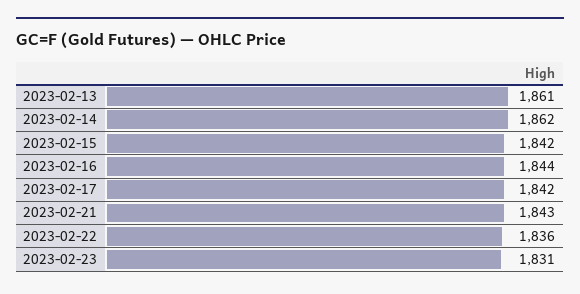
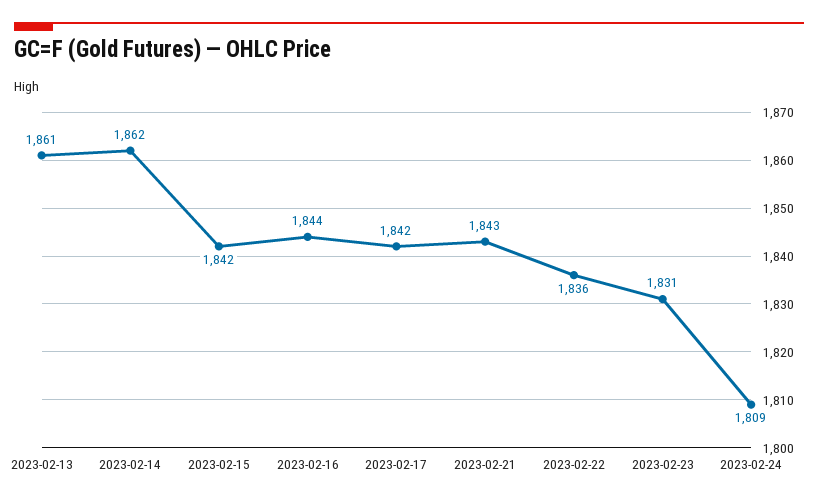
2023-02-24: none -> 1809

